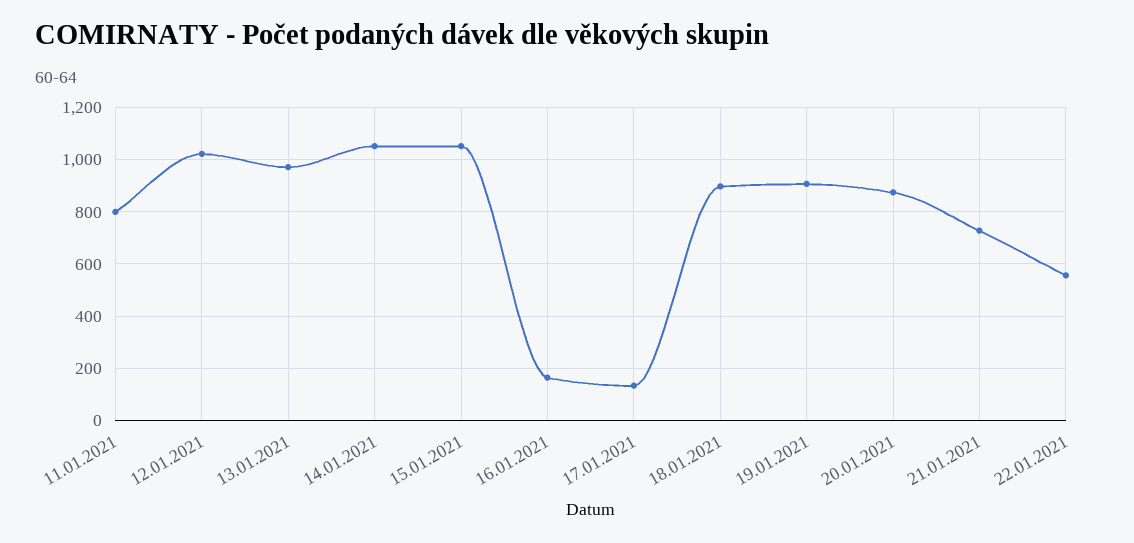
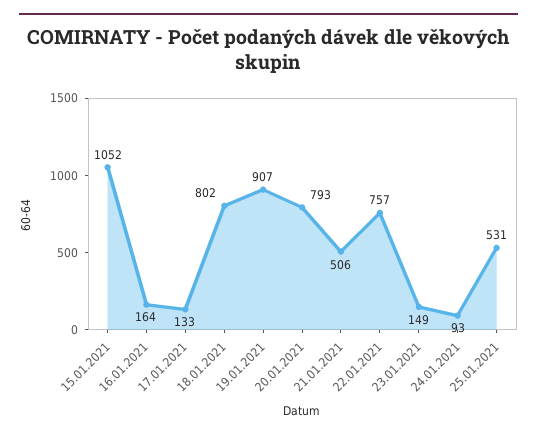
11.01.2021: 800 -> none
12.01.2021: 1025 -> none
13.01.2021: 975 -> none
14.01.2021: 1050 -> none
18.01.2021: 900 -> 802
20.01.2021: 875 -> 793
21.01.2021: 725 -> 506
22.01.2021: 550 -> 757
23.01.2021: none -> 149
24.01.2021: none -> 93
25.01.2021: none -> 531

